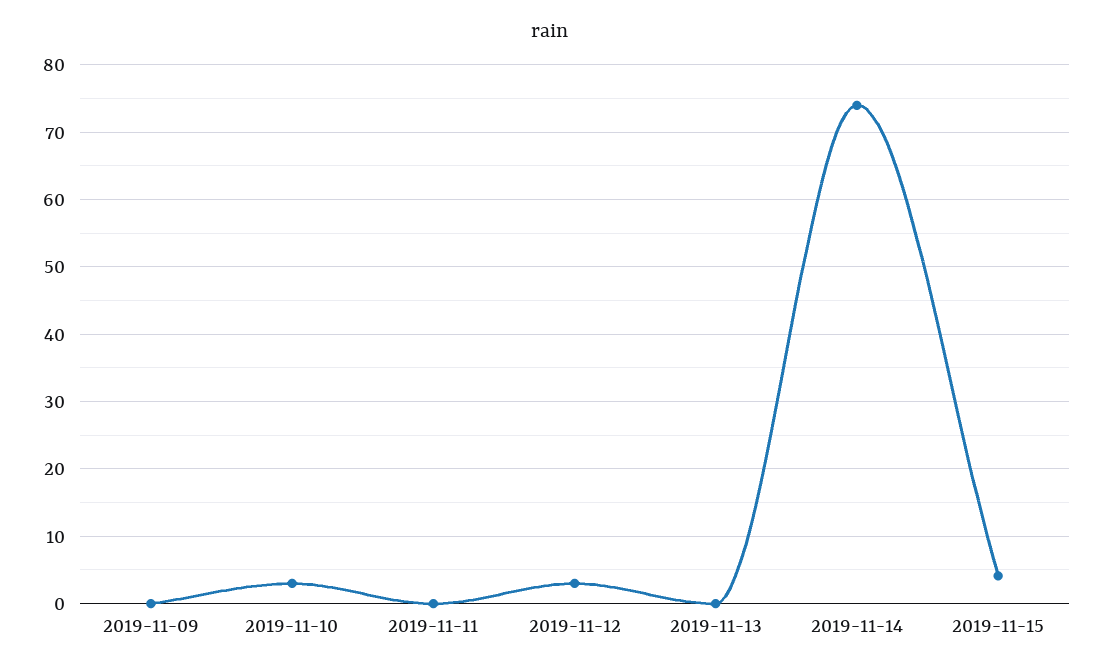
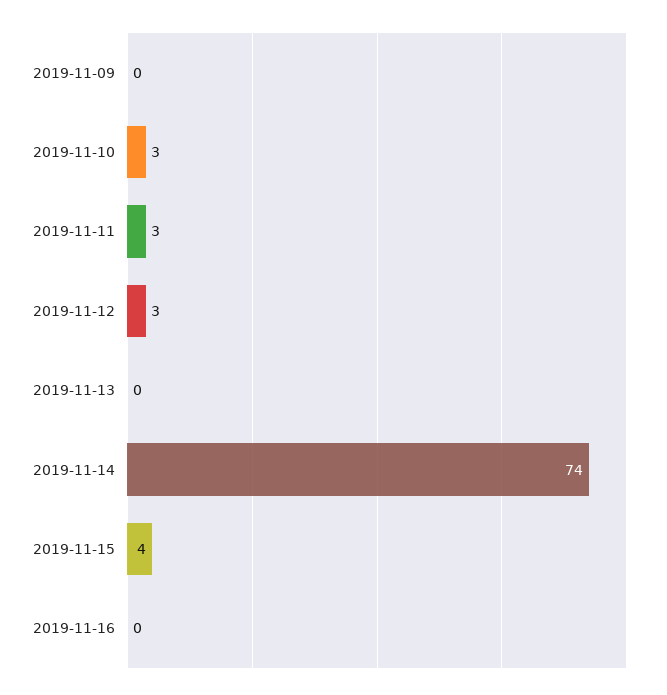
2019-11-11: 0 -> 3
2019-11-16: none -> 0

